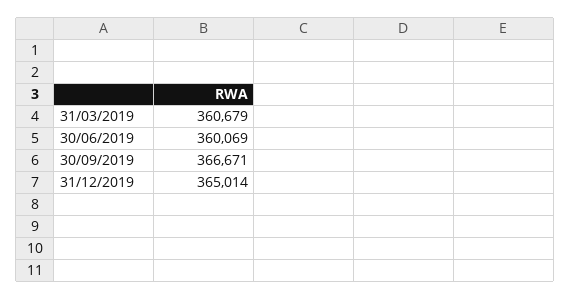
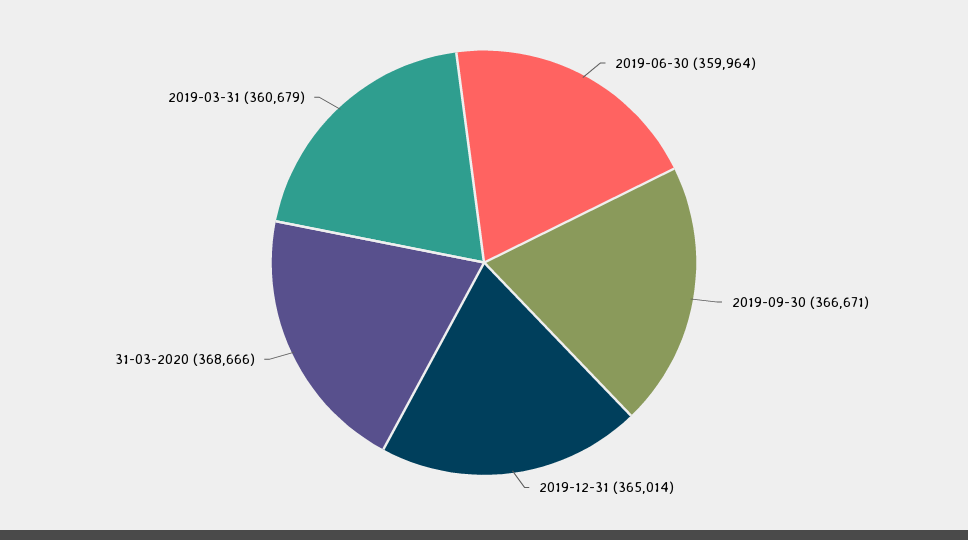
30/06/2019: 360069 -> 359964
31-03-2020: none -> 368666

